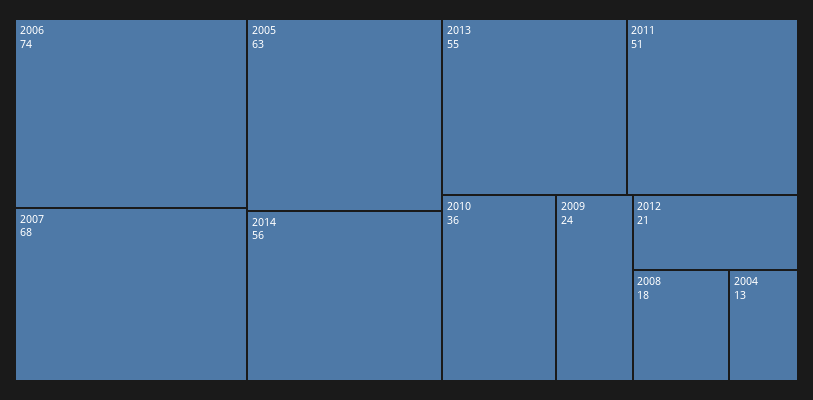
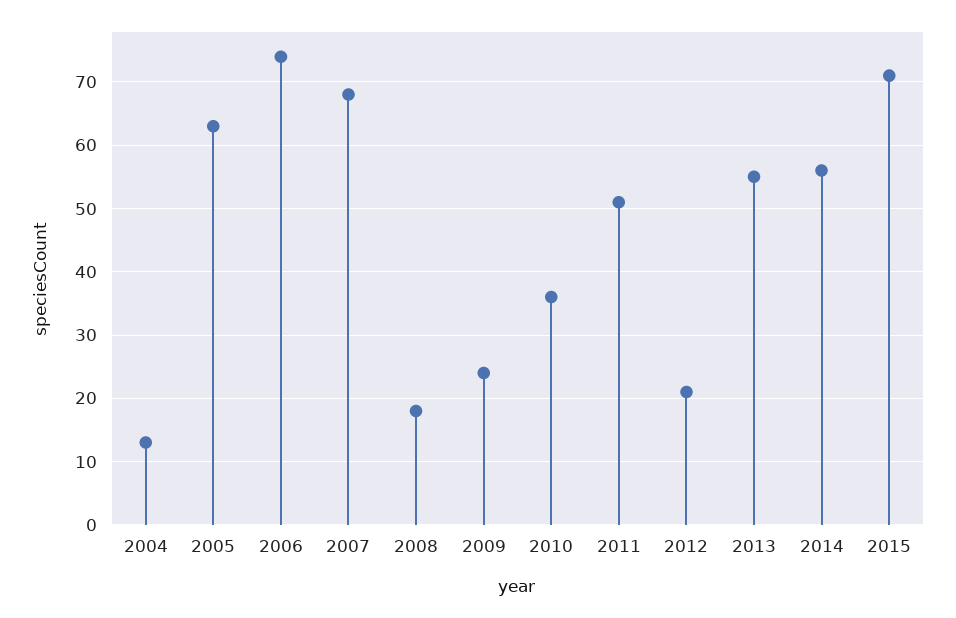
2015: none -> 71

